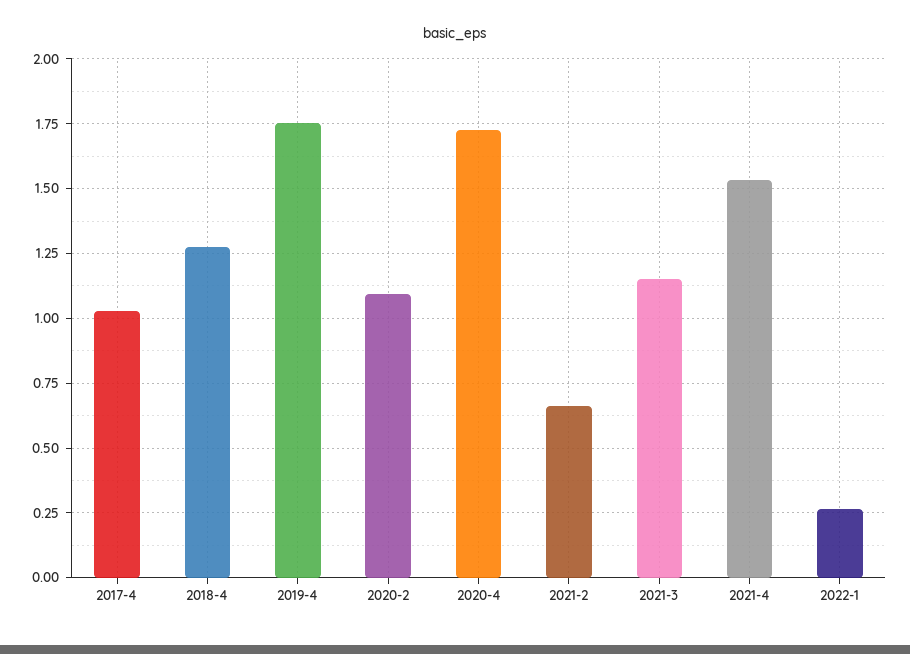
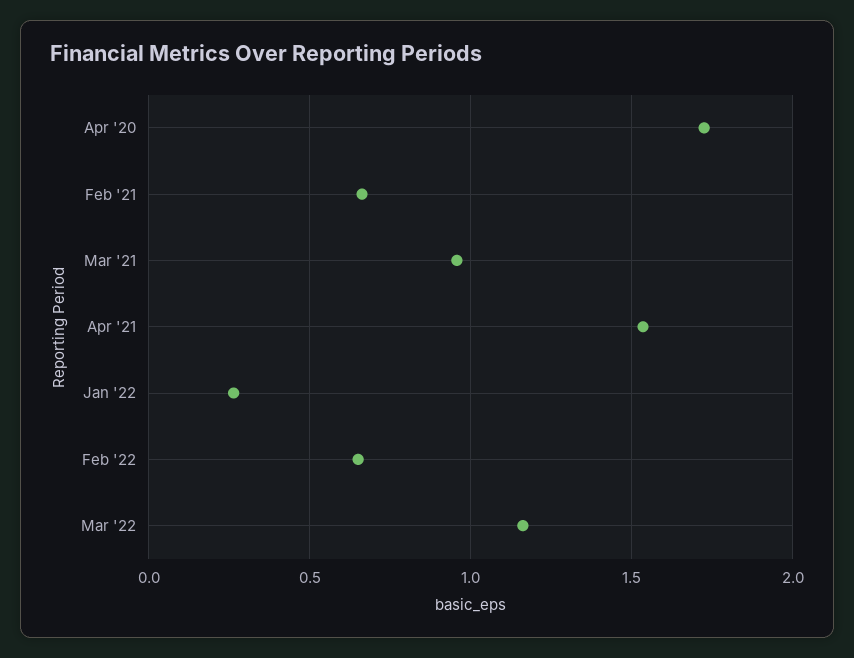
2017-4: 1.025 -> none
2018-4: 1.275 -> none
2019-4: 1.75 -> none
2020-2: 1.1 -> none
2021-3: 1.15 -> 0.95
Feb '22: none -> 0.65
Mar '22: none -> 1.15

